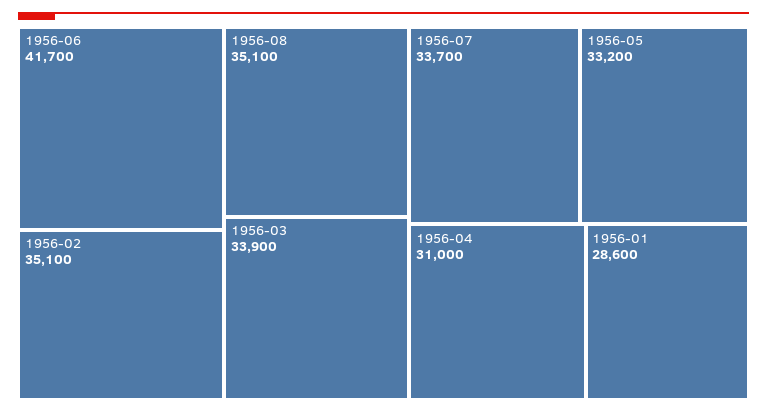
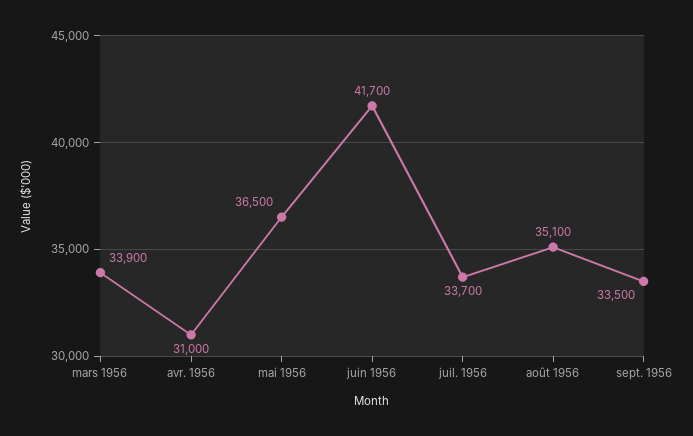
1956-02: 35100 -> none
1956-05: 33200 -> 36500
1956-01: 28600 -> none
sept. 1956: none -> 33500

